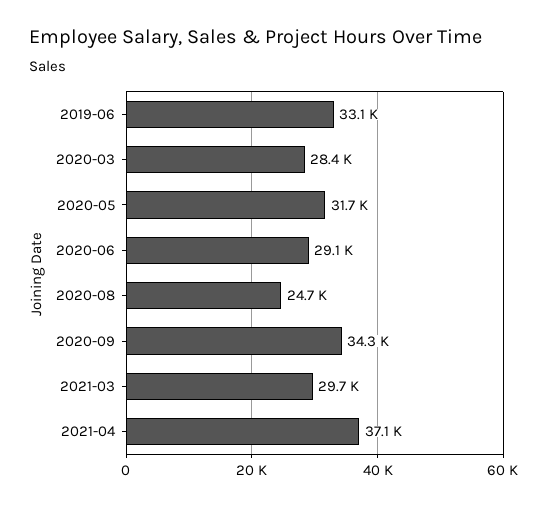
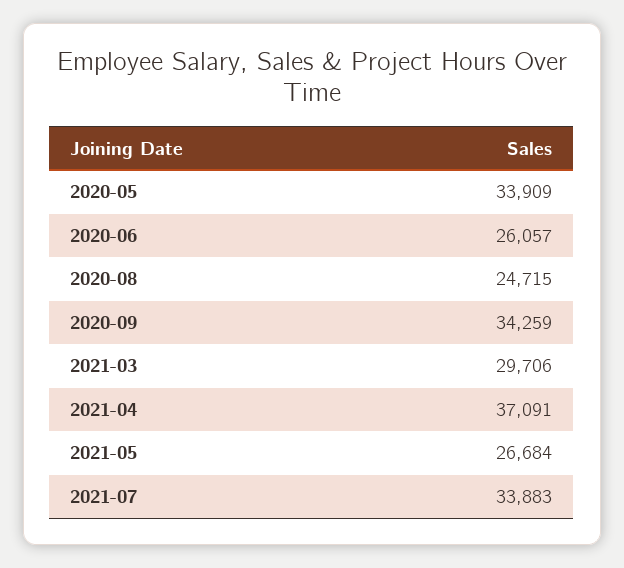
2019-06: 33100 -> none
2020-03: 28400 -> none
2020-05: 31700 -> 33909
2020-06: 29100 -> 26057
2021-05: none -> 26684
2021-07: none -> 33883

